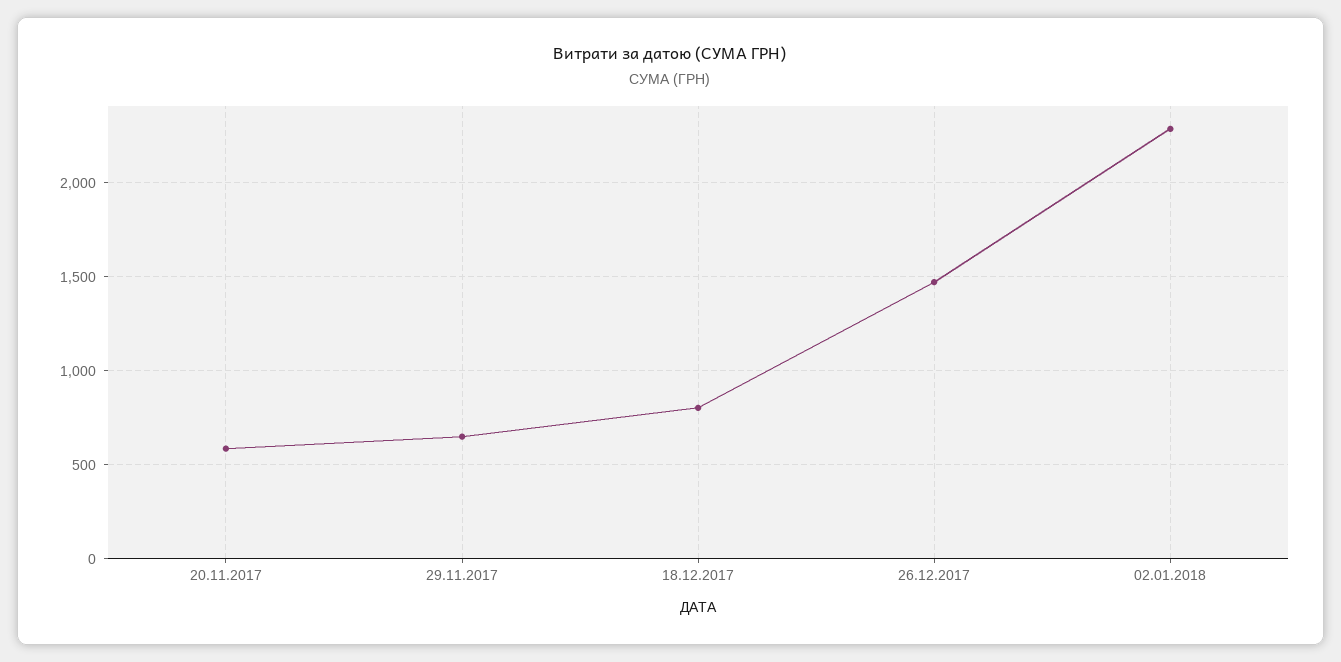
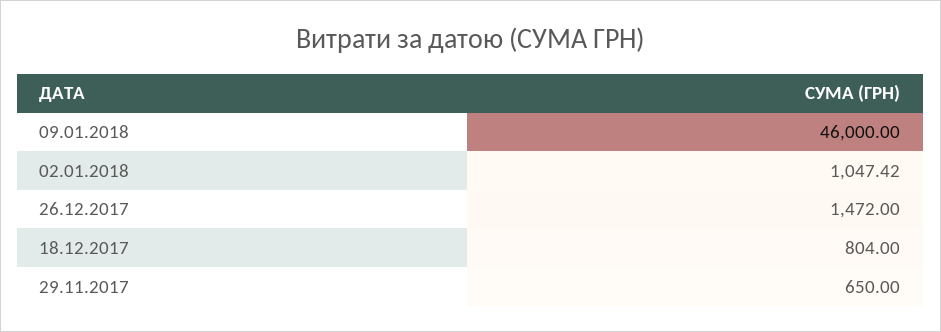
20.11.2017: 600 -> none
02.01.2018: 2300 -> 1047.42
09.01.2018: none -> 46000

